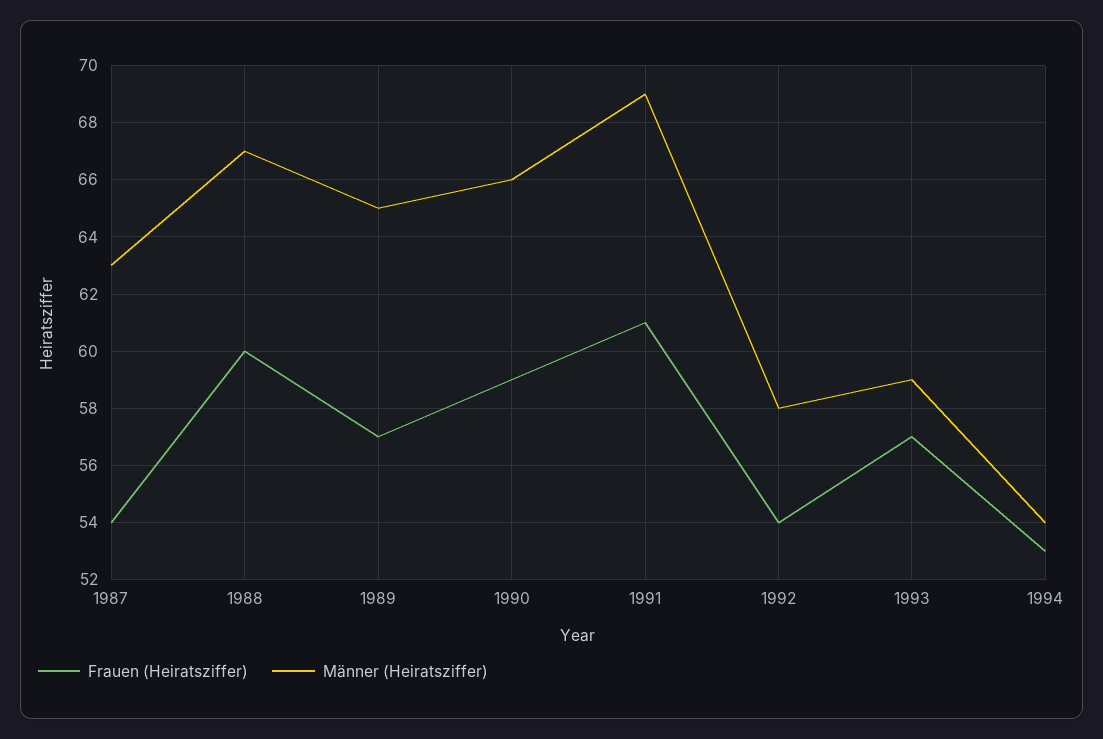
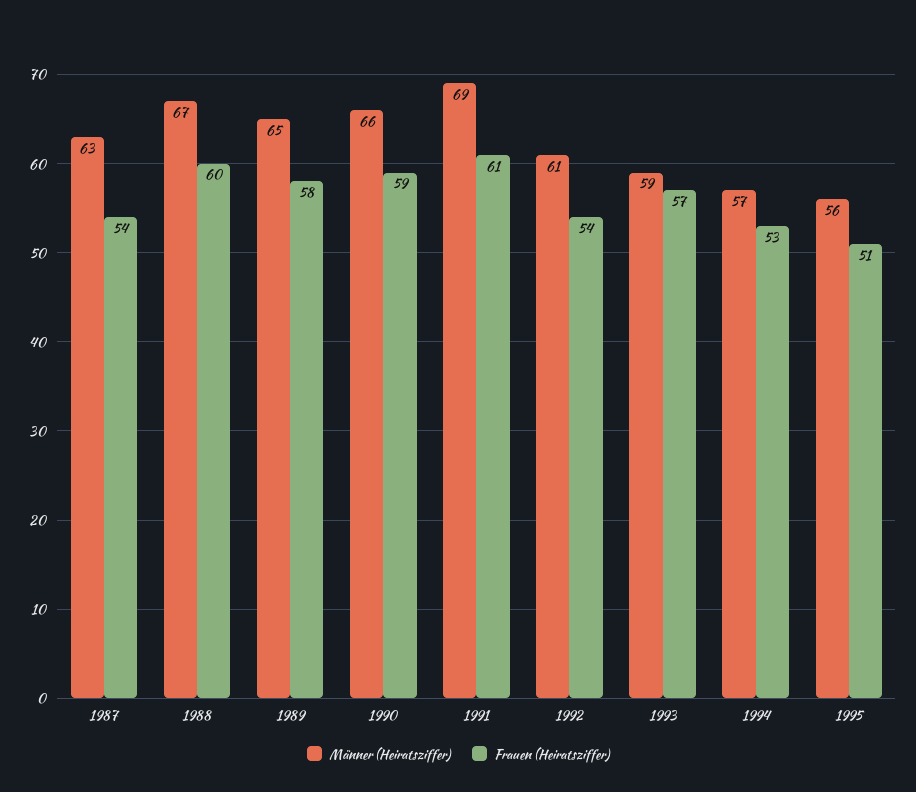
Frauen (Heiratsziffer), 1989: 57 -> 58
Männer (Heiratsziffer), 1992: 58 -> 61
Männer (Heiratsziffer), 1994: 54 -> 57
Männer (Heiratsziffer), 1995: none -> 56
Frauen (Heiratsziffer), 1995: none -> 51

